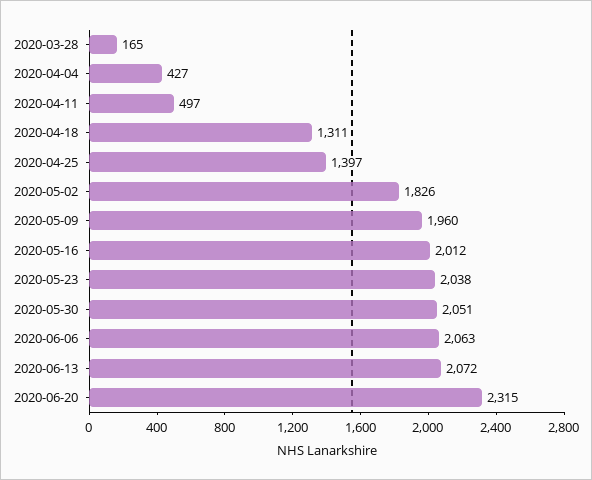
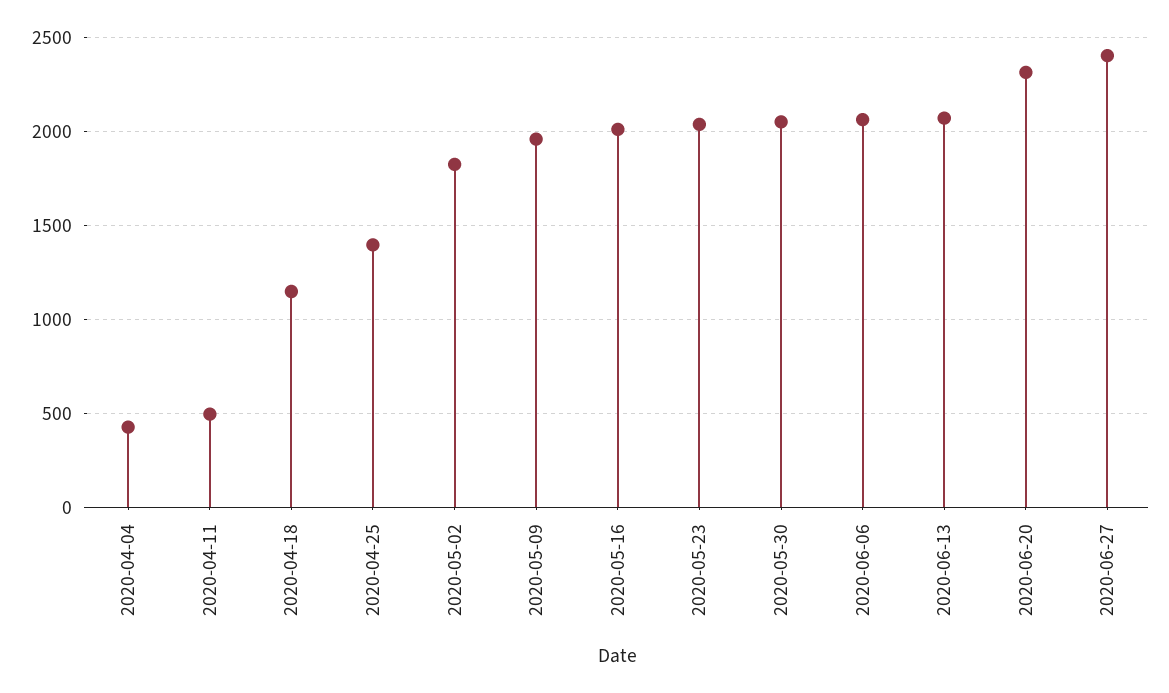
2020-03-28: 165 -> none
2020-04-18: 1311 -> 1150
2020-06-27: none -> 2400

